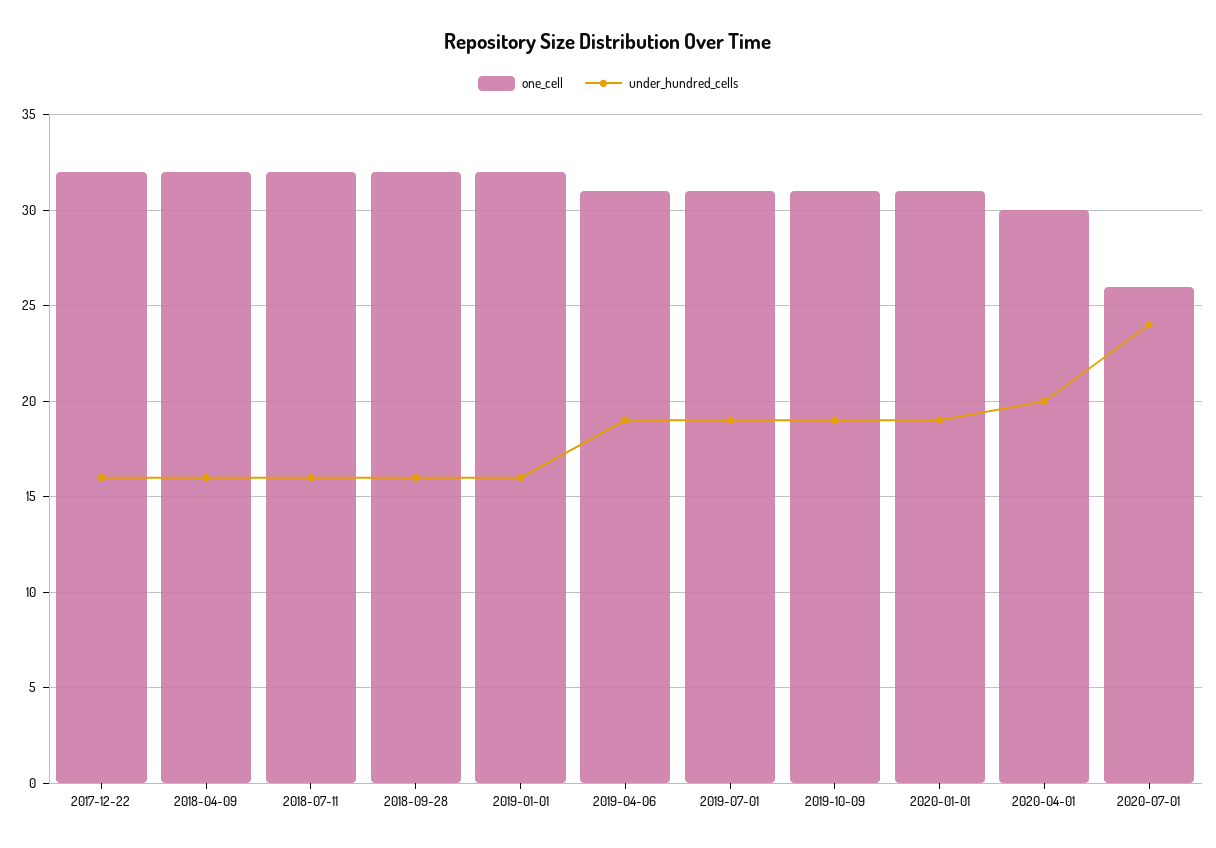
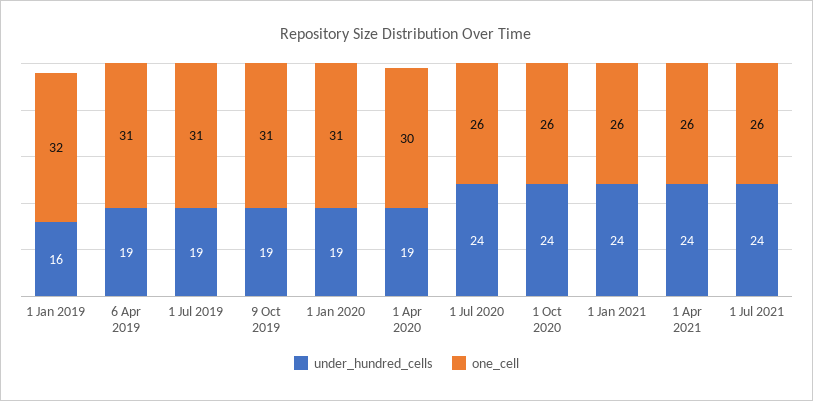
one_cell, 2017-12-22: 32 -> none
under_hundred_cells, 2017-12-22: 16 -> none
one_cell, 2018-04-09: 32 -> none
under_hundred_cells, 2018-04-09: 16 -> none
one_cell, 2018-07-11: 32 -> none
under_hundred_cells, 2018-07-11: 16 -> none
one_cell, 2018-09-28: 32 -> none
under_hundred_cells, 2018-09-28: 16 -> none
under_hundred_cells, 2020-04-01: 20 -> 19
under_hundred_cells, 1 Oct 2020: none -> 24
one_cell, 1 Oct 2020: none -> 26
under_hundred_cells, 1 Jan 2021: none -> 24
one_cell, 1 Jan 2021: none -> 26
under_hundred_cells, 1 Apr 2021: none -> 24
one_cell, 1 Apr 2021: none -> 26
under_hundred_cells, 1 Jul 2021: none -> 24
one_cell, 1 Jul 2021: none -> 26

